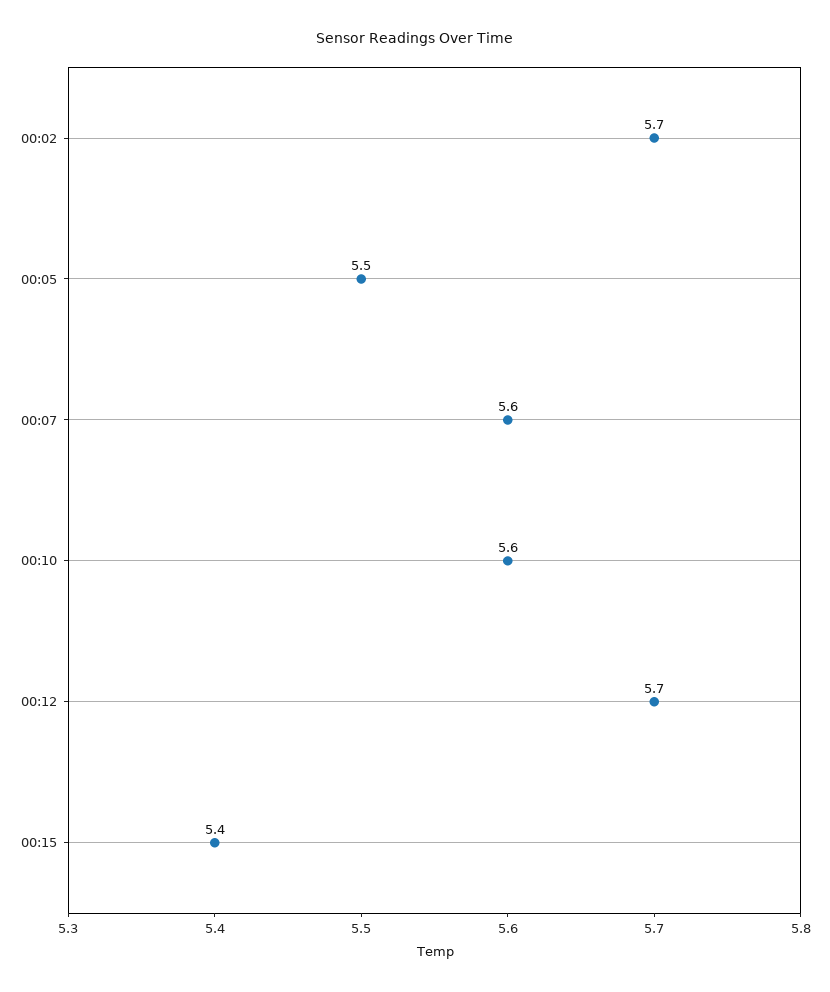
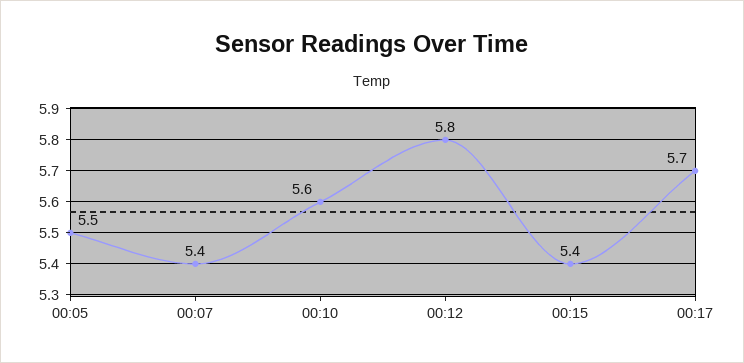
00:02: 5.7 -> none
00:07: 5.6 -> 5.4
00:12: 5.7 -> 5.8
00:17: none -> 5.7

